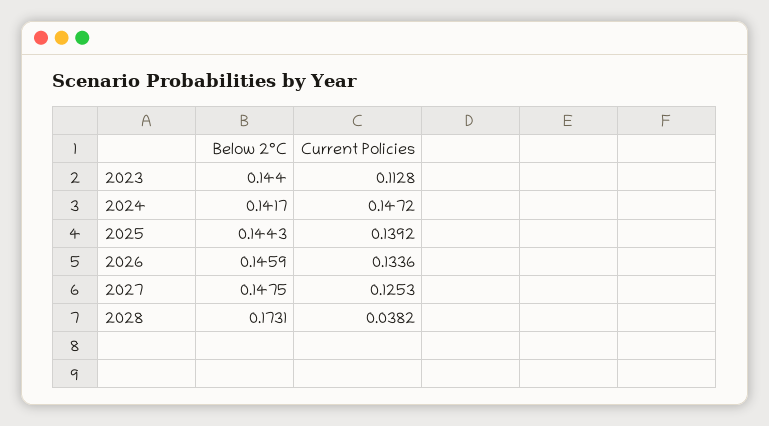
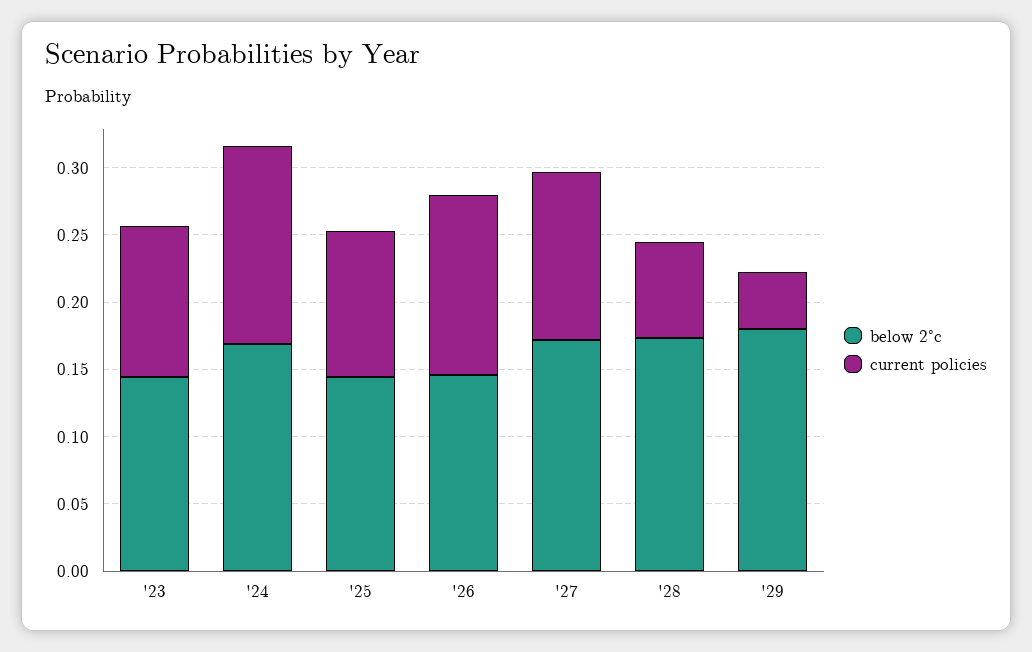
Below 2°C, 2024: 0.1417 -> 0.17
Current Policies, 2025: 0.1392 -> 0.11
Below 2°C, 2027: 0.1475 -> 0.17
Current Policies, 2028: 0.0382 -> 0.07
Below 2°C, '29: none -> 0.18
Current Policies, '29: none -> 0.04

